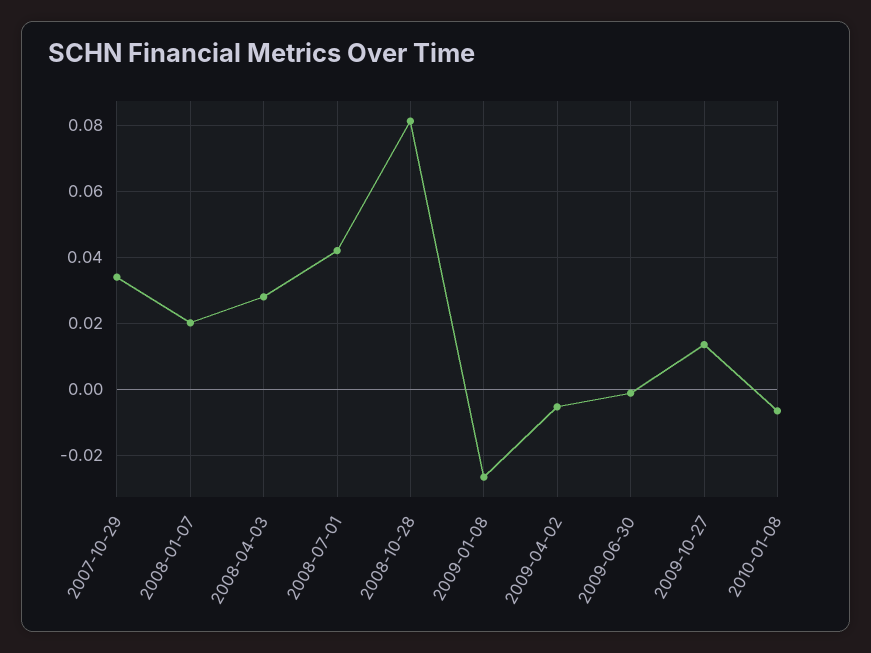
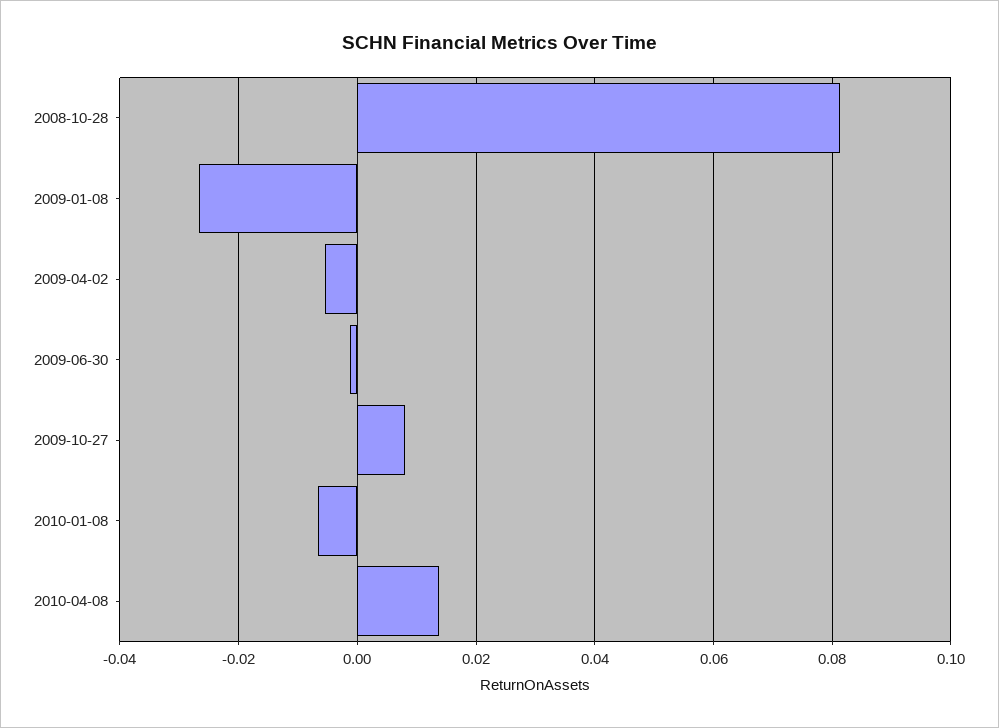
2007-10-29: 0.034 -> none
2008-01-07: 0.02 -> none
2008-04-03: 0.028 -> none
2008-07-01: 0.042 -> none
2009-10-27: 0.014 -> 0.008
2010-04-08: none -> 0.014

